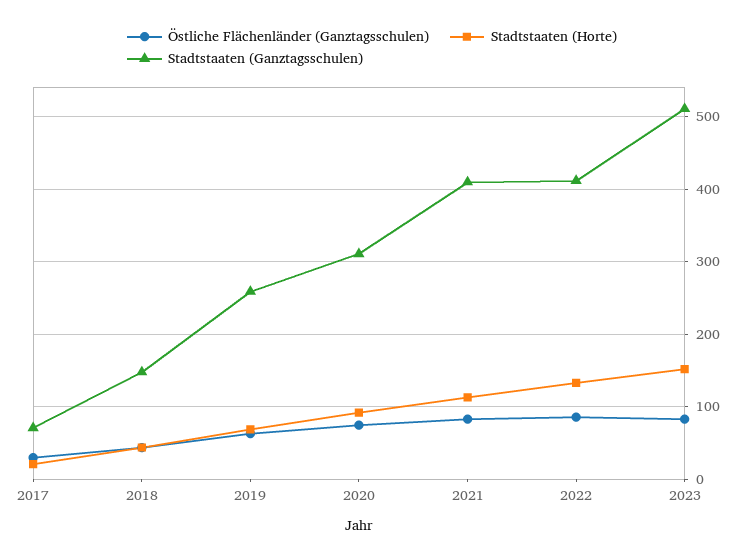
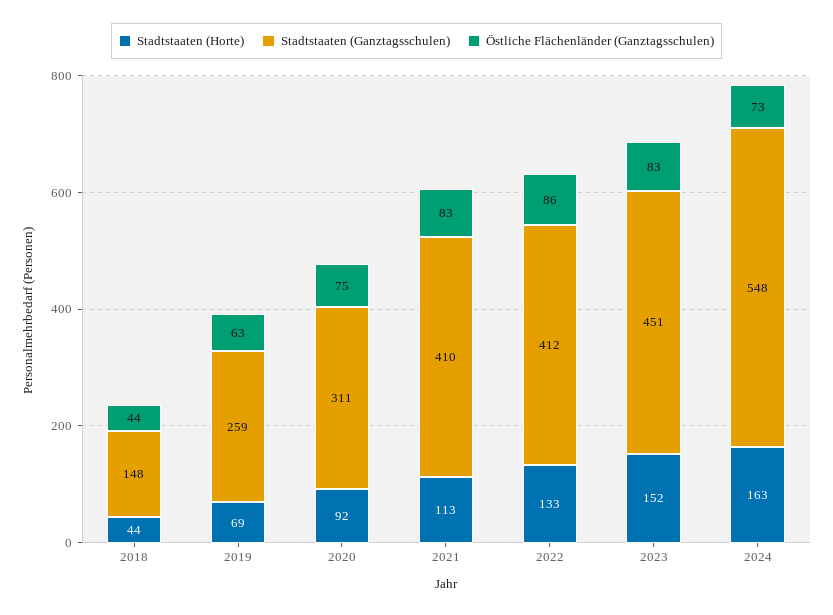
Östliche Flächenländer (Ganztagsschulen), 2017: 30 -> none
Stadtstaaten (Horte), 2017: 20 -> none
Stadtstaaten (Ganztagsschulen), 2017: 70 -> none
Stadtstaaten (Ganztagsschulen), 2023: 510 -> 451
Stadtstaaten (Horte), 2024: none -> 163
Stadtstaaten (Ganztagsschulen), 2024: none -> 548
Östliche Flächenländer (Ganztagsschulen), 2024: none -> 73

